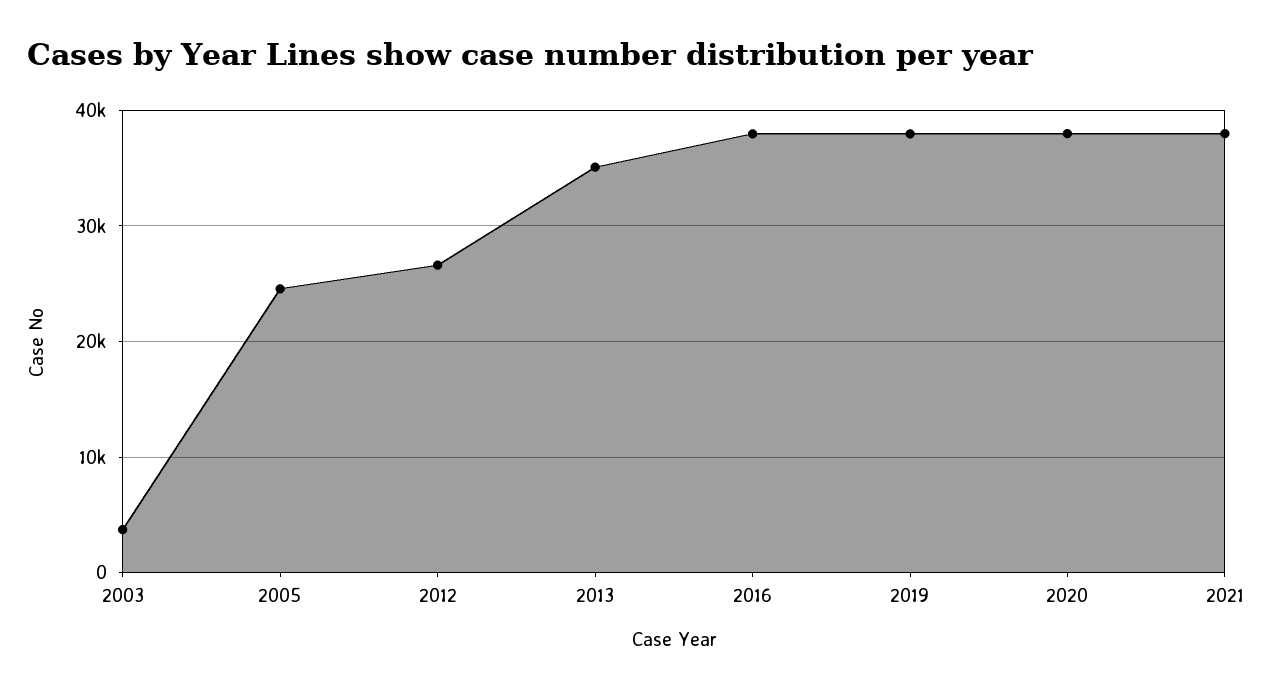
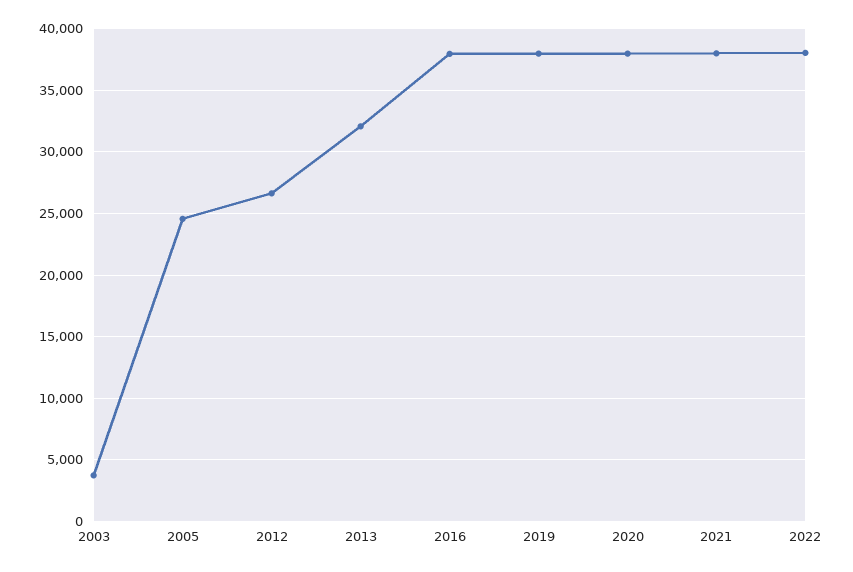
2013: 35000 -> 32000
2022: none -> 38000

